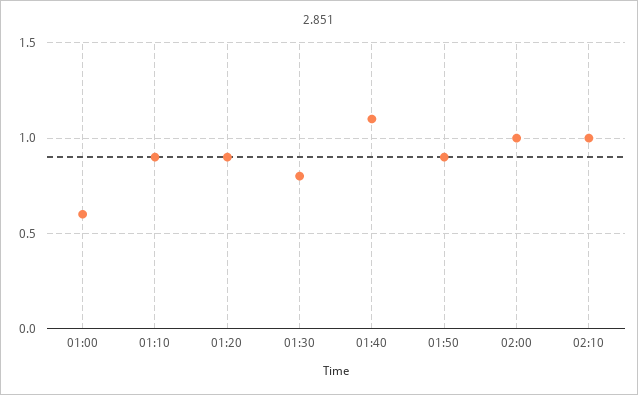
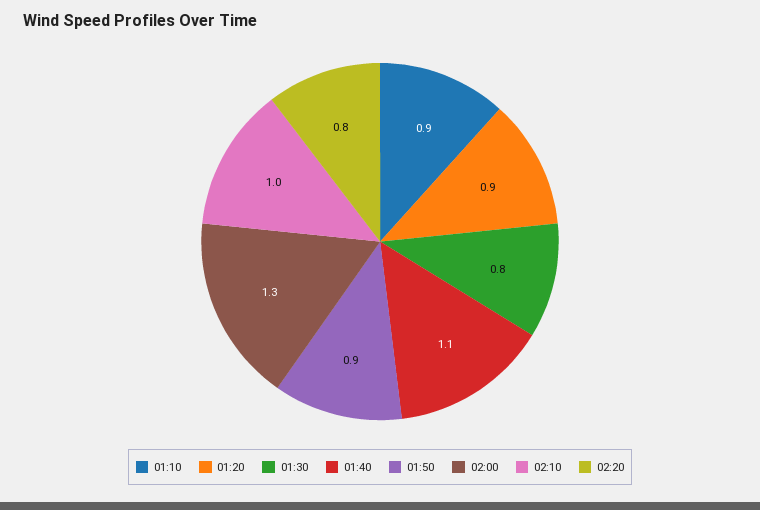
01:00: 0.6 -> none
02:00: 1 -> 1.3
02:20: none -> 0.8

